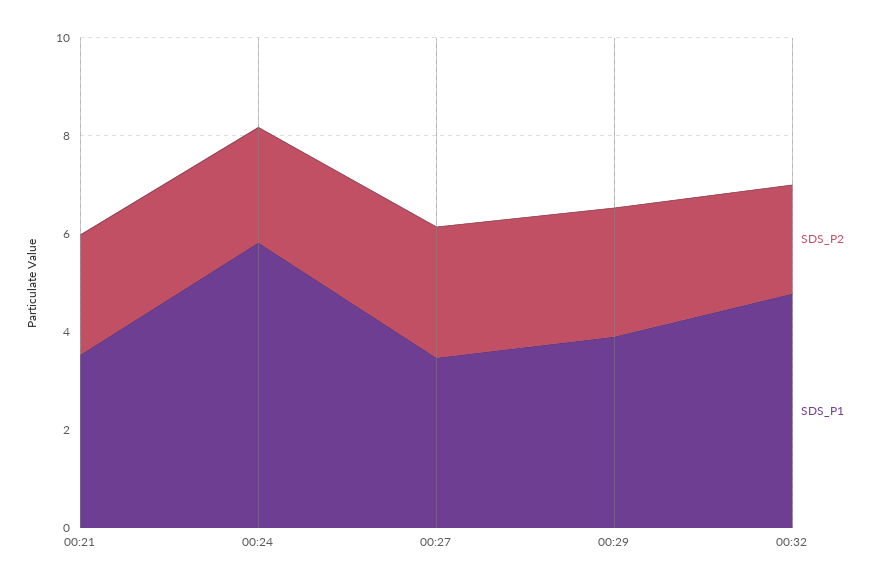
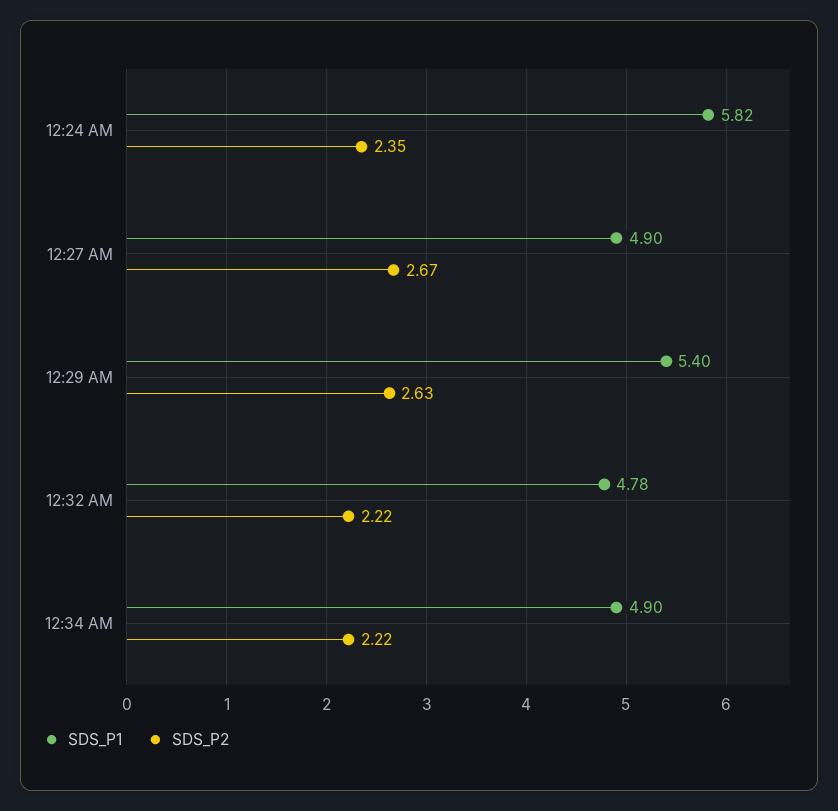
SDS_P2, 00:21: 2.5 -> none
SDS_P1, 00:21: 3.5 -> none
SDS_P1, 00:27: 3.5 -> 4.9
SDS_P1, 00:29: 4 -> 5.4
SDS_P1, 12:34 AM: none -> 4.9
SDS_P2, 12:34 AM: none -> 2.22

